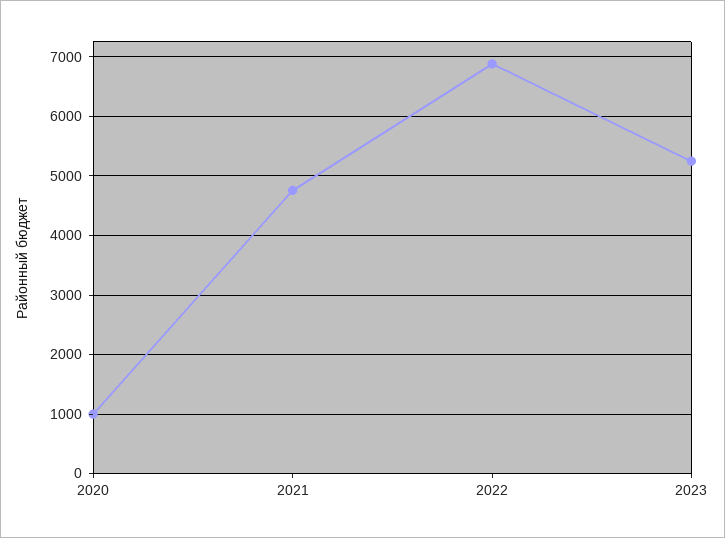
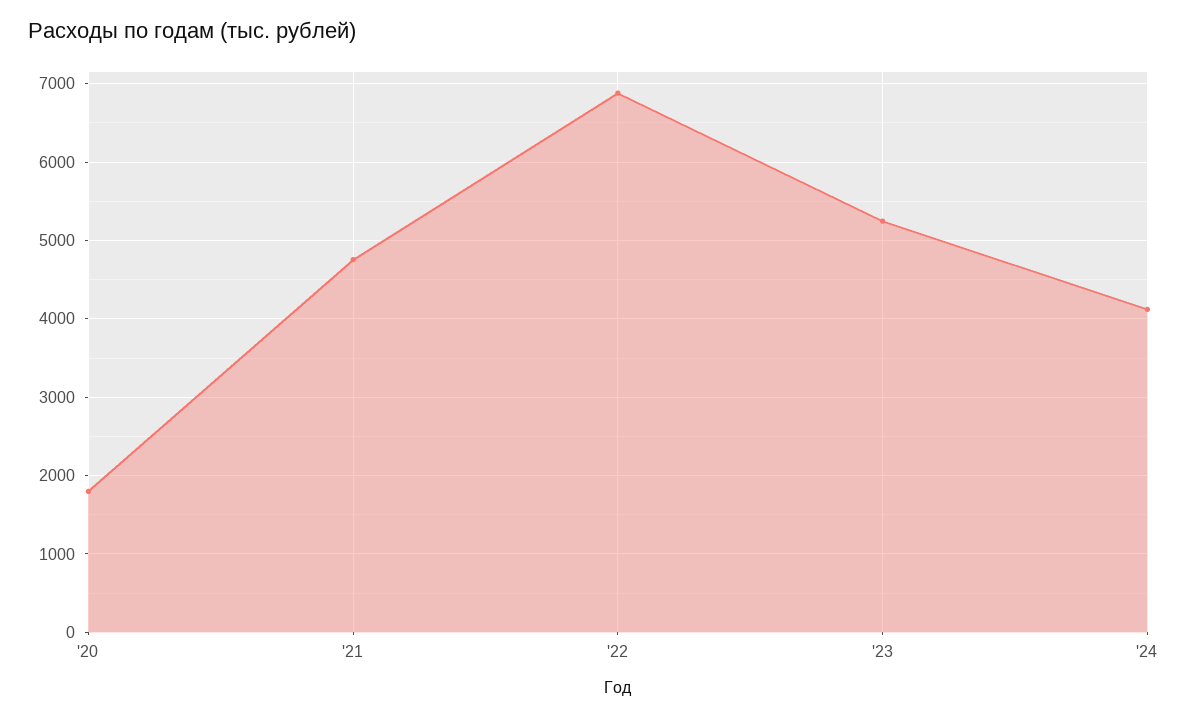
2020: 1000 -> 1800
'24: none -> 4100

